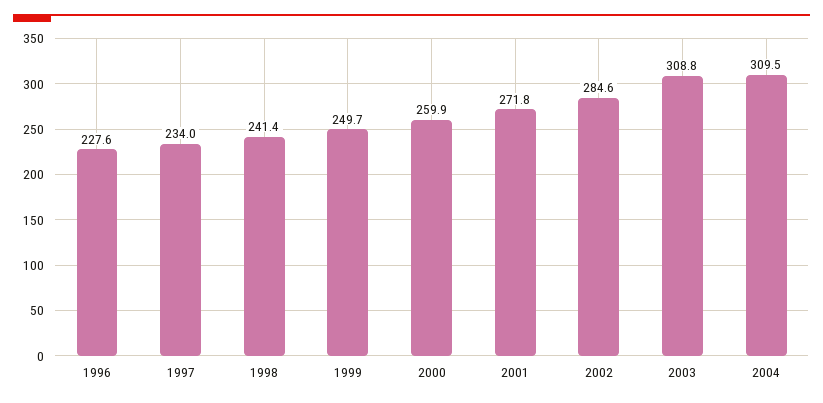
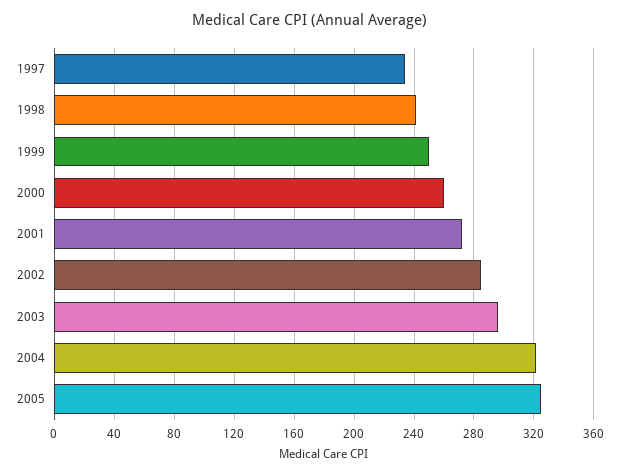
1996: 227.6 -> none
2003: 308.8 -> 295
2004: 309.5 -> 320
2005: none -> 325

